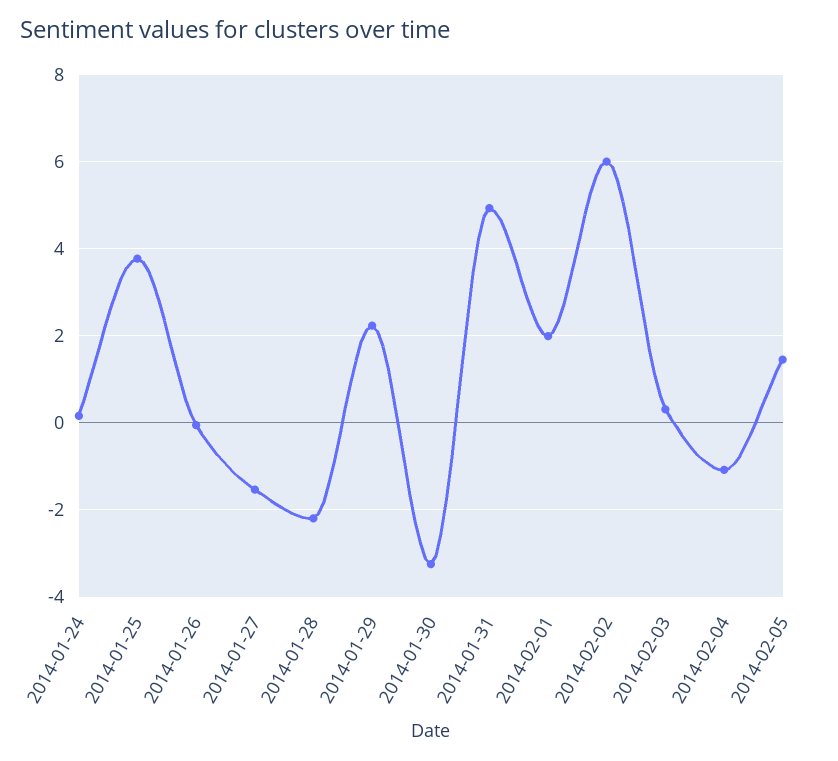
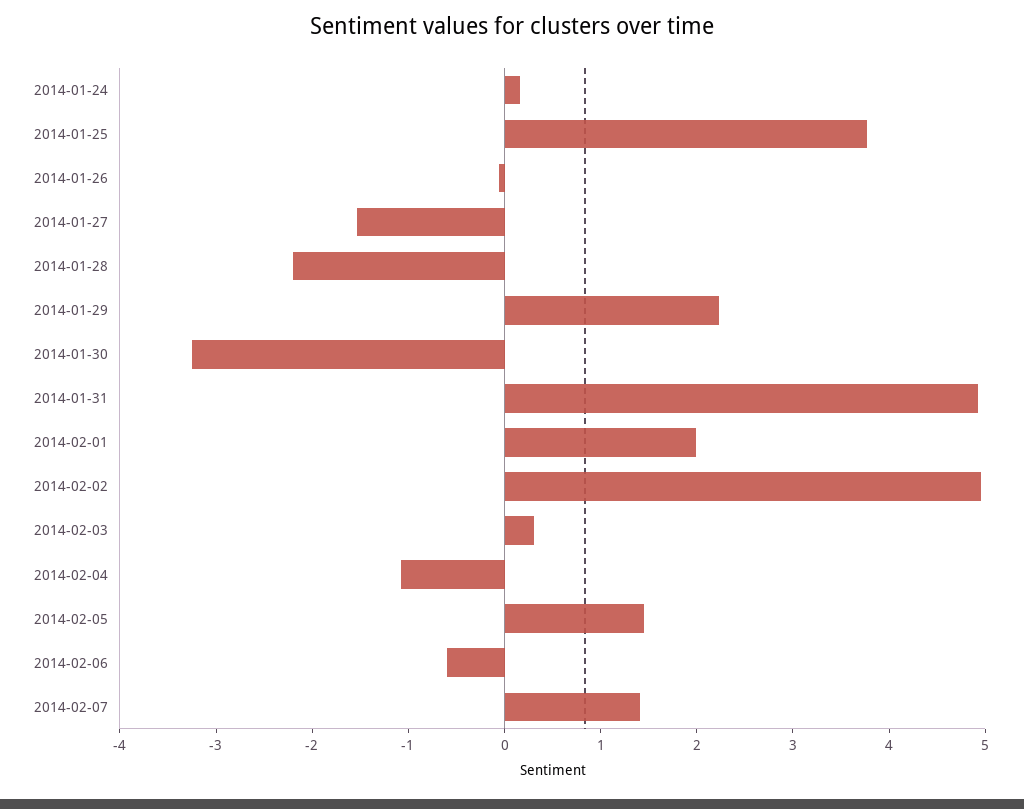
2014-02-02: 6 -> 5
2014-02-06: none -> -0.6
2014-02-07: none -> 1.4

